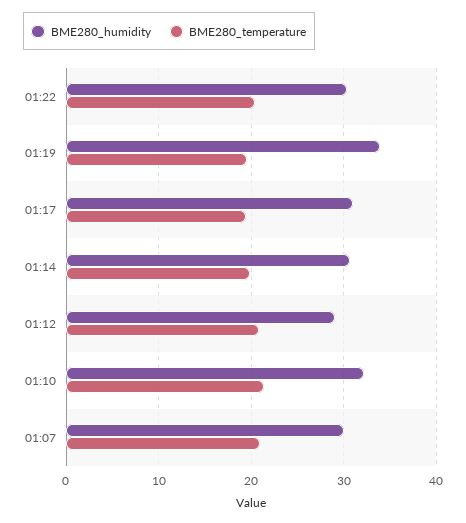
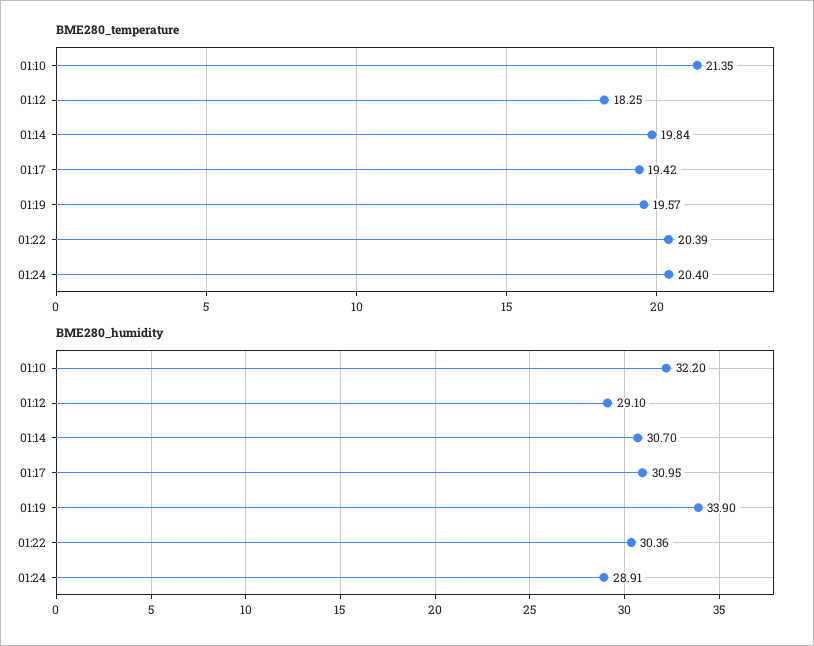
BME280_temperature, 01:12: 21 -> 18.25
BME280_humidity, 01:07: 30 -> none
BME280_temperature, 01:07: 21 -> none
BME280_temperature, 01:24: none -> 20.4
BME280_humidity, 01:24: none -> 28.91

